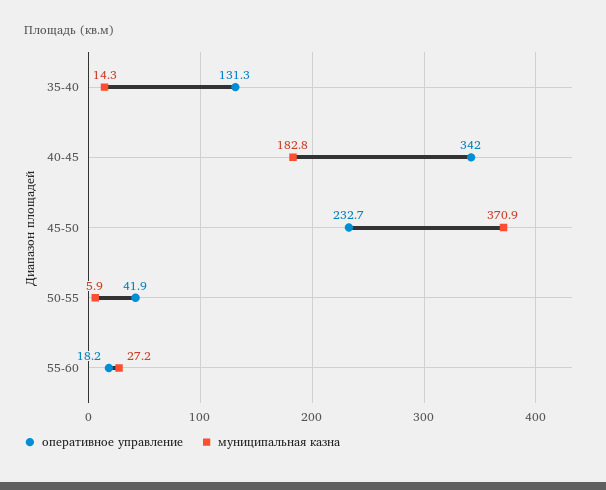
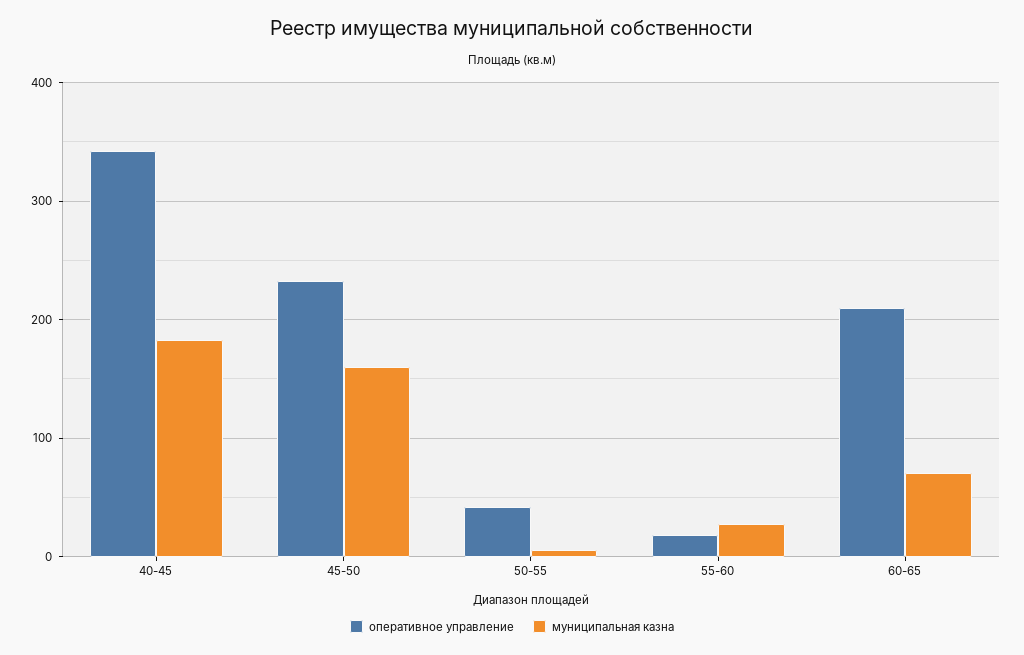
оперативное управление, 35-40: 131.3 -> none
муниципальная казна, 35-40: 14.3 -> none
муниципальная казна, 45-50: 370.9 -> 160
оперативное управление, 60-65: none -> 210
муниципальная казна, 60-65: none -> 70

